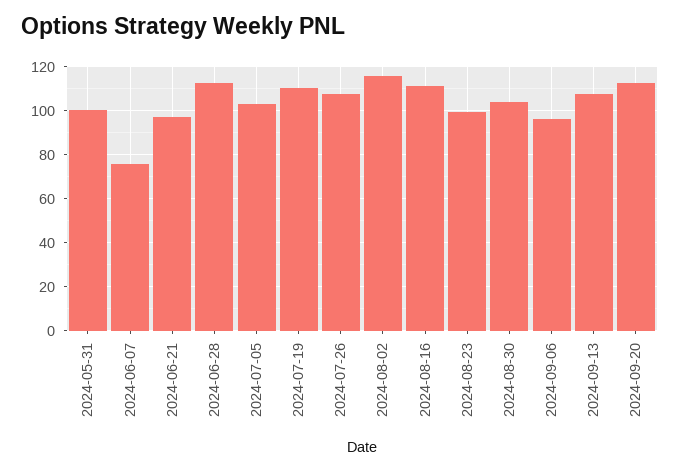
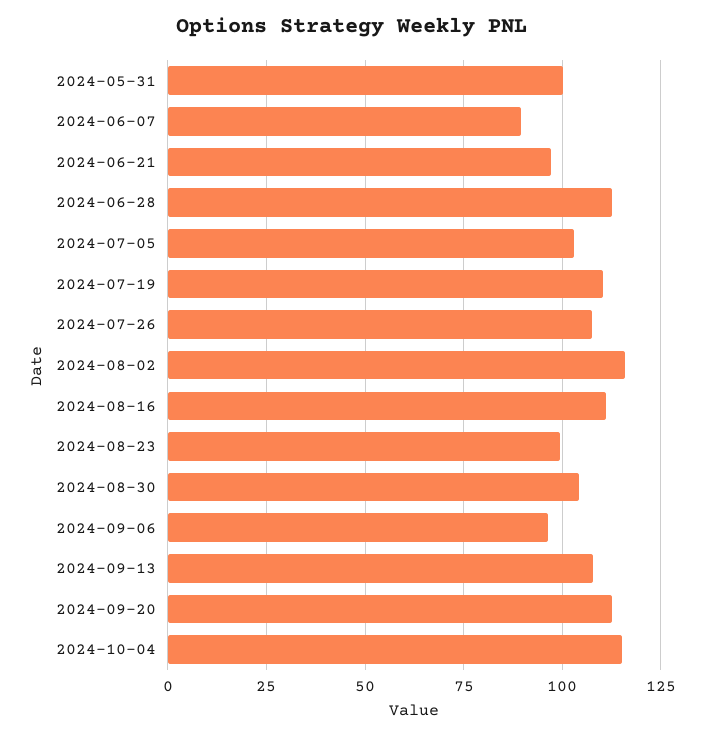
2024-06-07: 75 -> 90
2024-10-04: none -> 115

